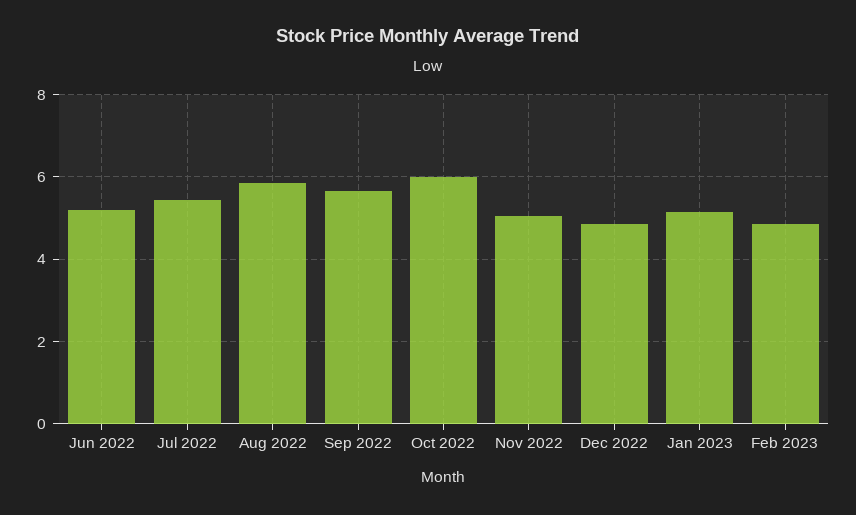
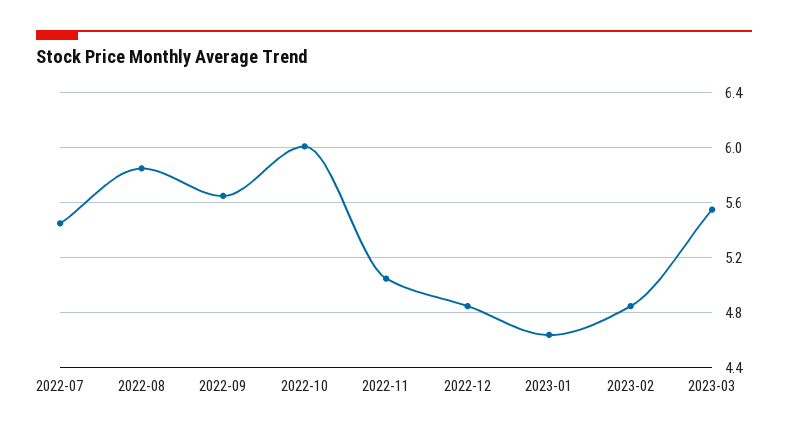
Jun 2022: 5.2 -> none
Jan 2023: 5.2 -> 4.65
2023-03: none -> 5.55

